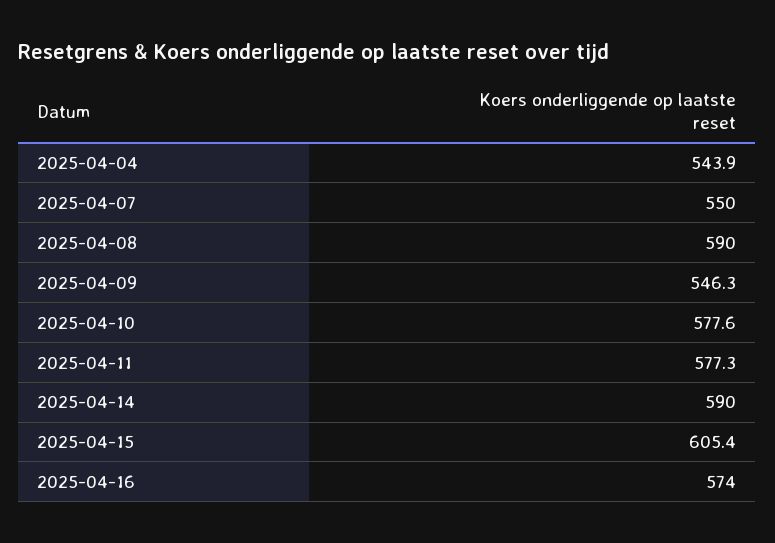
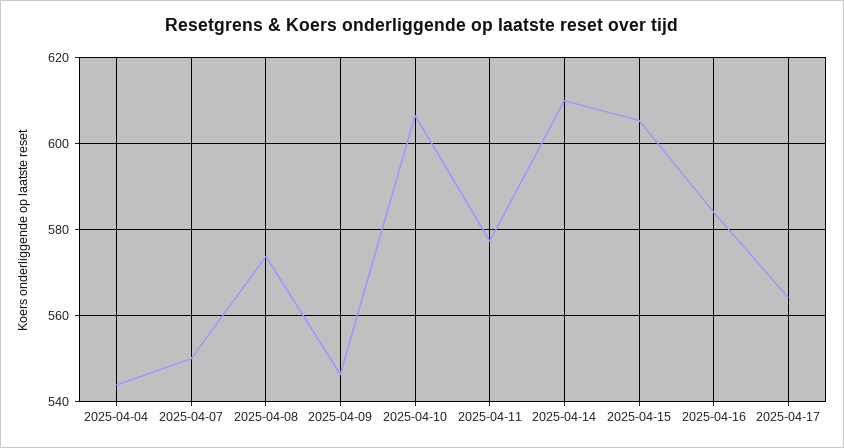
2025-04-08: 590 -> 574
2025-04-10: 577.6 -> 606
2025-04-14: 590 -> 610
2025-04-16: 574 -> 584
2025-04-17: none -> 564

